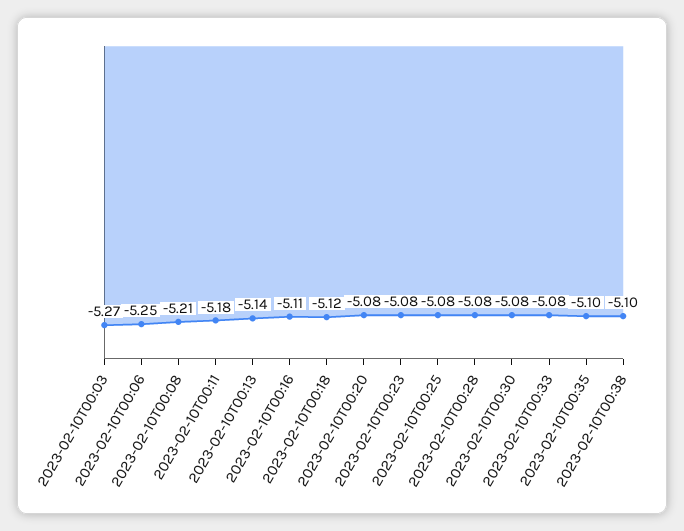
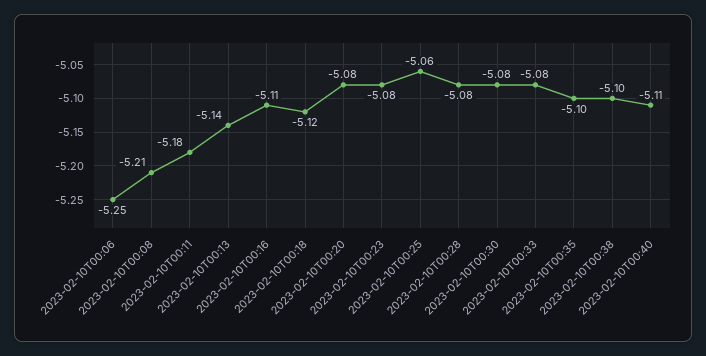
2023-02-10T00:03: -5.27 -> none
2023-02-10T00:25: -5.08 -> -5.06
2023-02-10T00:40: none -> -5.11

